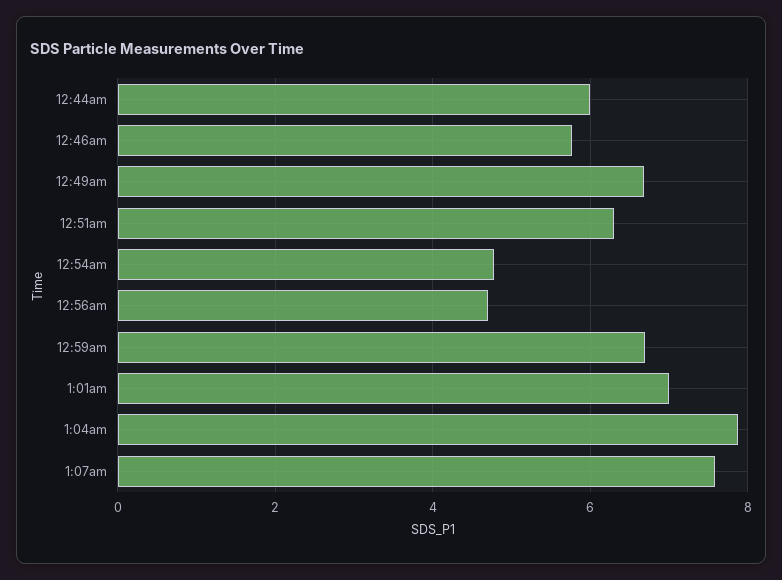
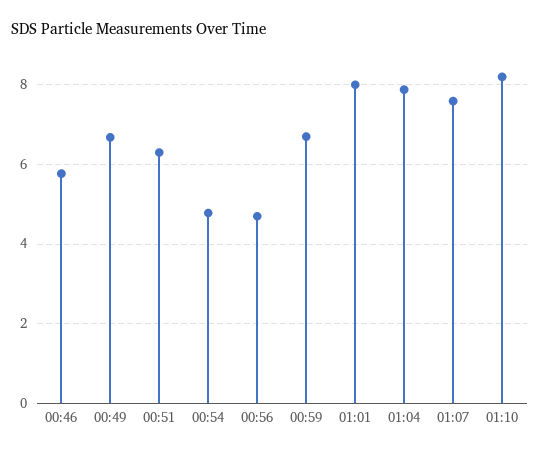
12:44am: 6 -> none
1:01am: 7 -> 8
01:10: none -> 8.2

